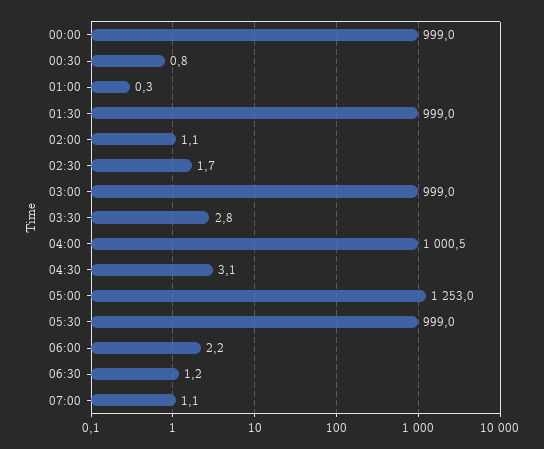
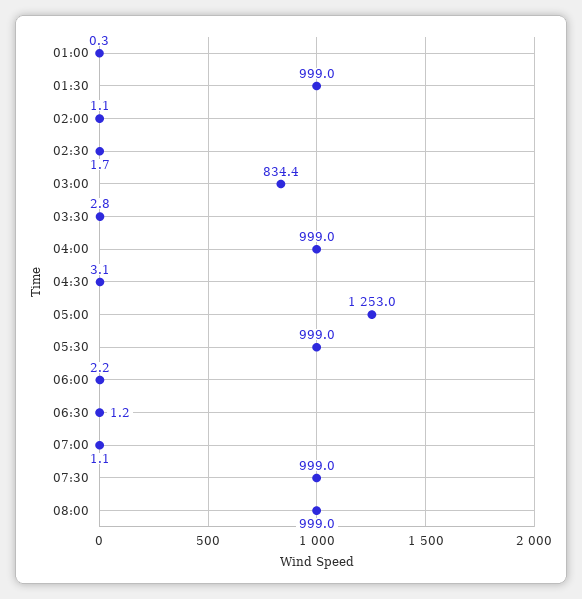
00:00: 999 -> none
00:30: 0.8 -> none
03:00: 999 -> 834.4
04:00: 1000.5 -> 999
07:30: none -> 999
08:00: none -> 999

